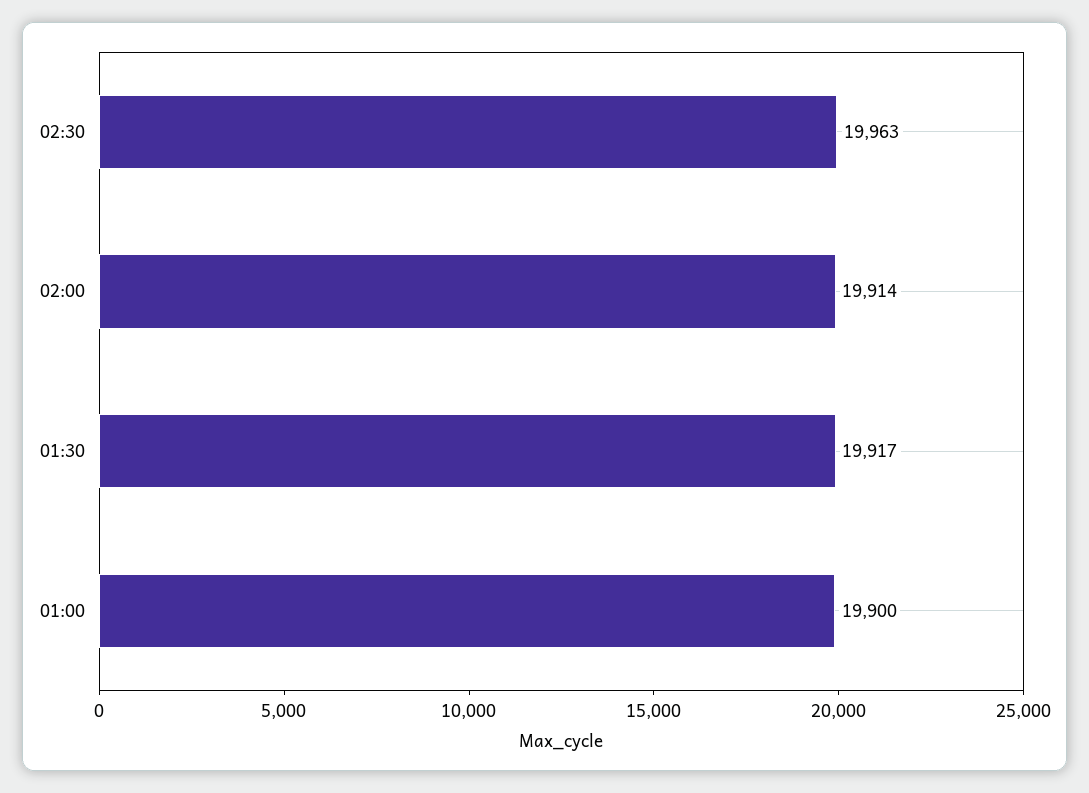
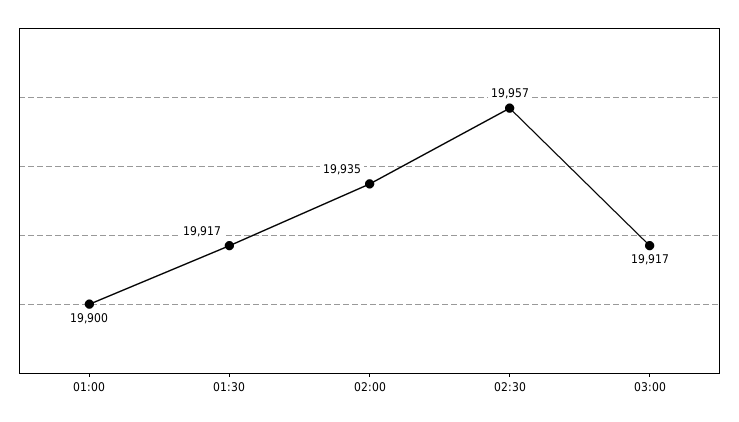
02:30: 19963 -> 19957
02:00: 19914 -> 19935
03:00: none -> 19917

